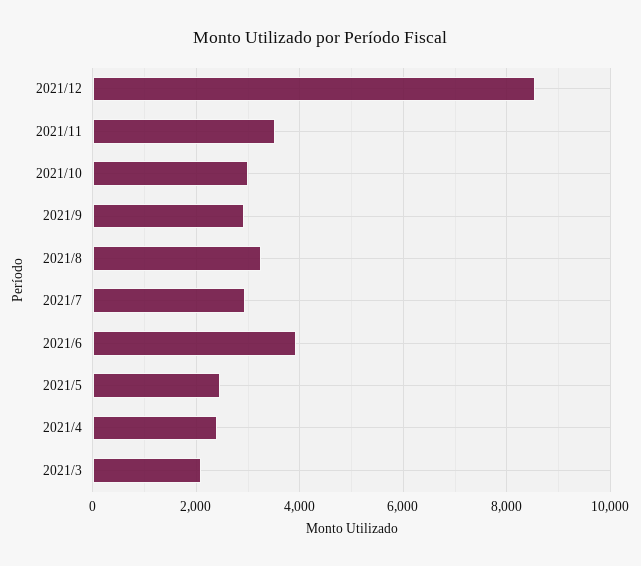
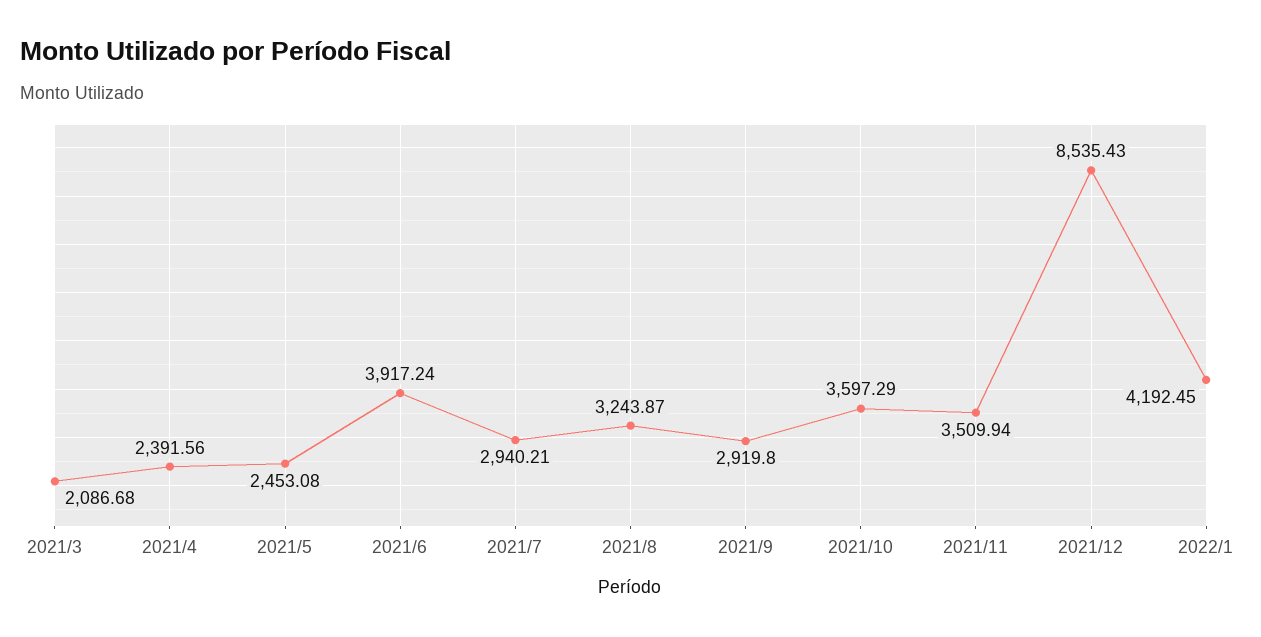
2021/10: 3000 -> 3597.29
2022/1: none -> 4192.45

